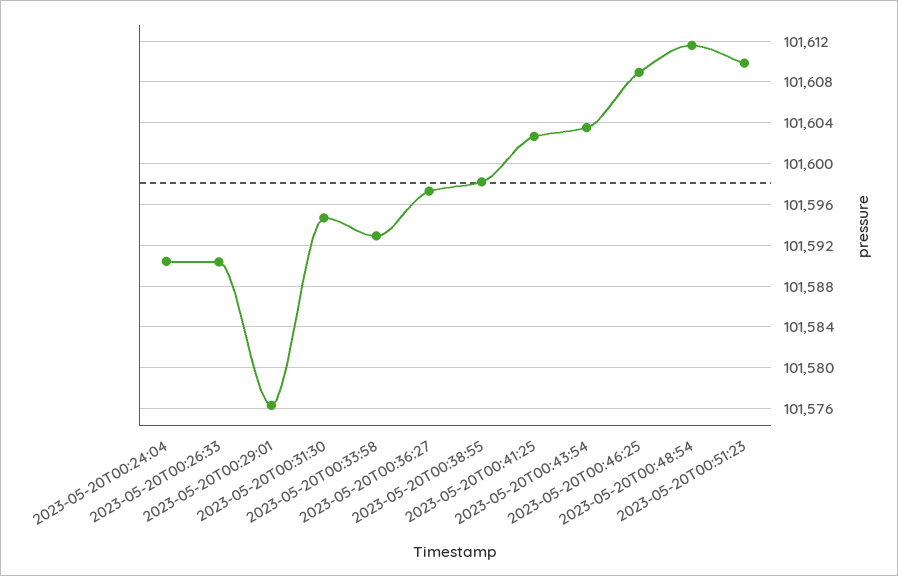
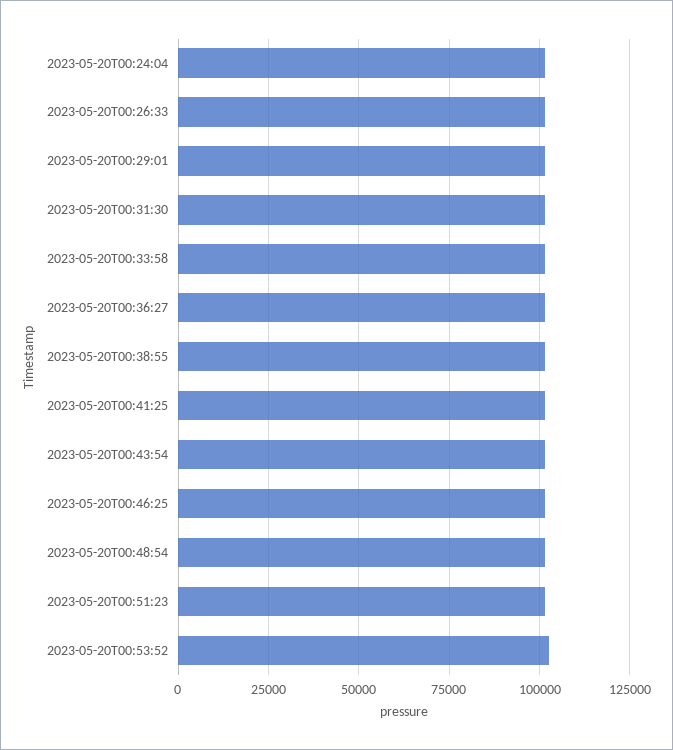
2023-05-20T00:53:52: none -> 102500

